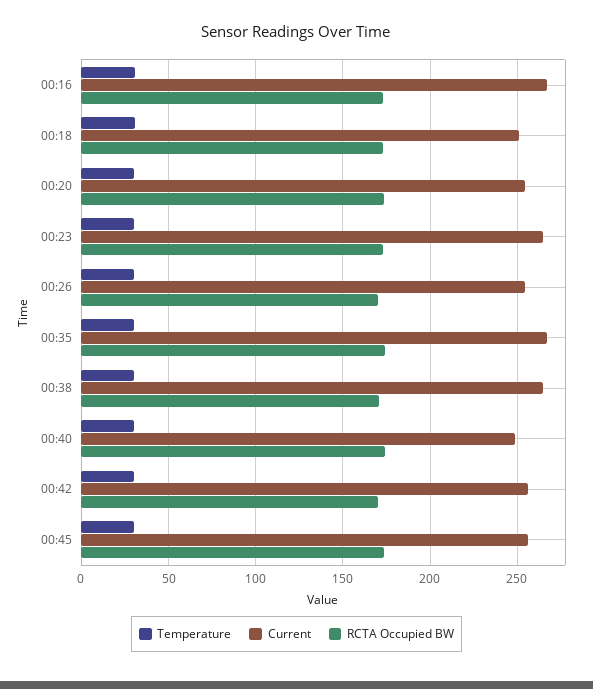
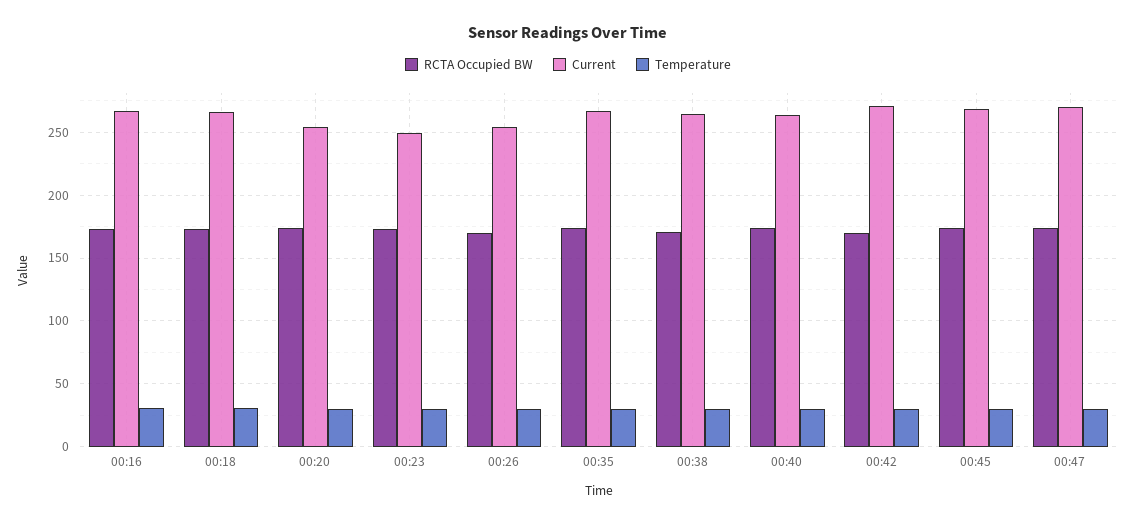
Current, 00:18: 250 -> 265
Current, 00:23: 265 -> 250
Current, 00:40: 250 -> 265
Current, 00:42: 255 -> 270
Current, 00:45: 255 -> 270
RCTA Occupied BW, 00:47: none -> 175
Current, 00:47: none -> 270
Temperature, 00:47: none -> 30

